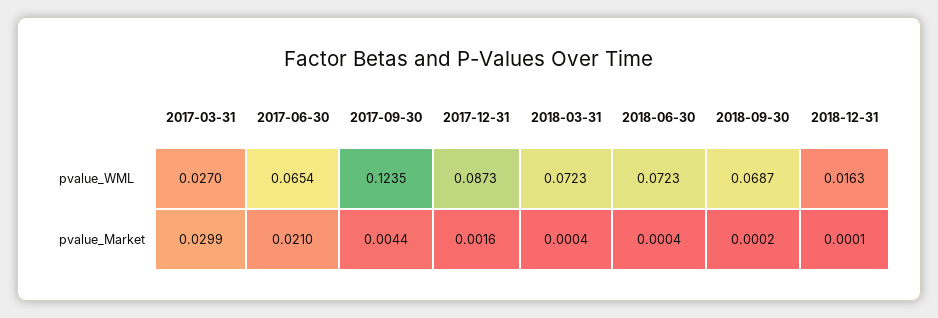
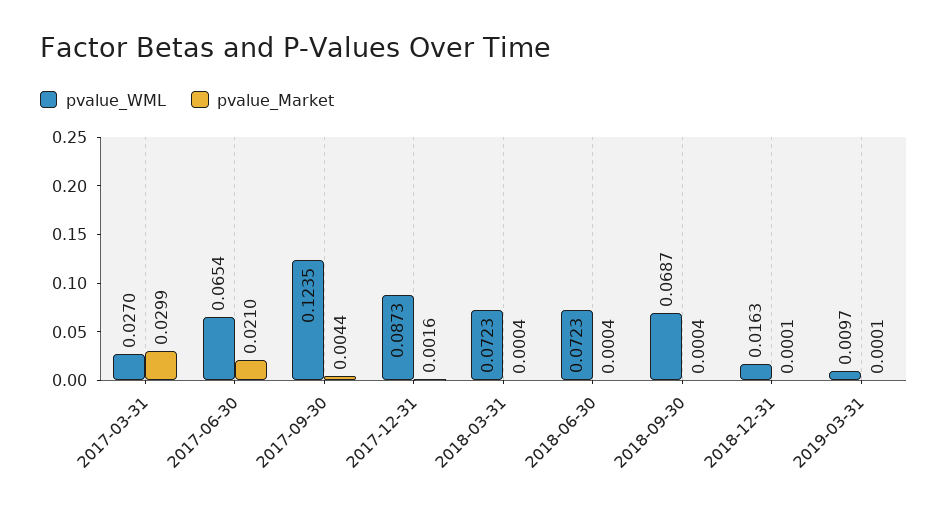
pvalue_Market, 2018-09-30: 0.0002 -> 0.0004
pvalue_WML, 2019-03-31: none -> 0.0097
pvalue_Market, 2019-03-31: none -> 0.0001

